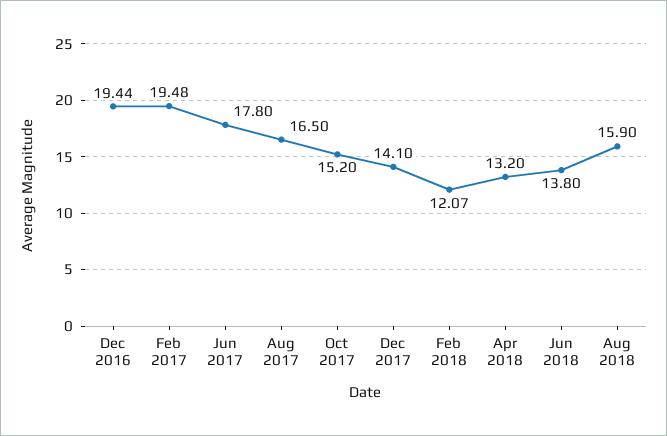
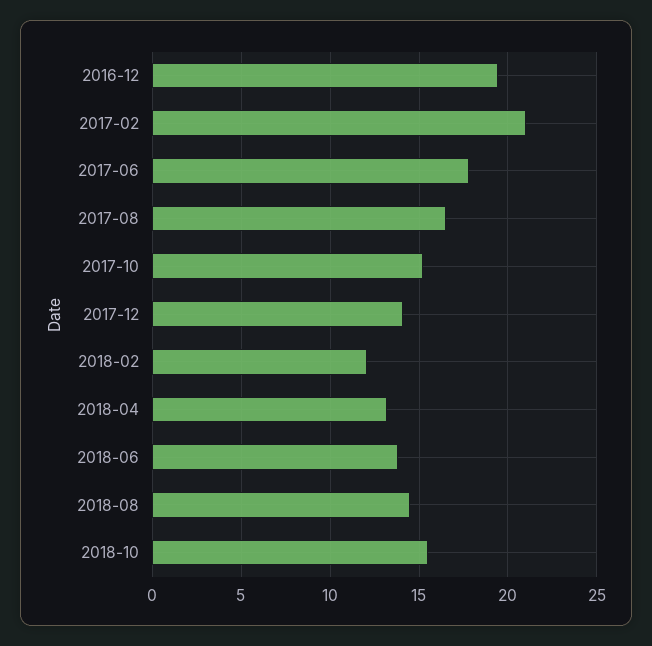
Feb 2017: 19.48 -> 21
Aug 2018: 15.9 -> 14.5
2018-10: none -> 15.5

